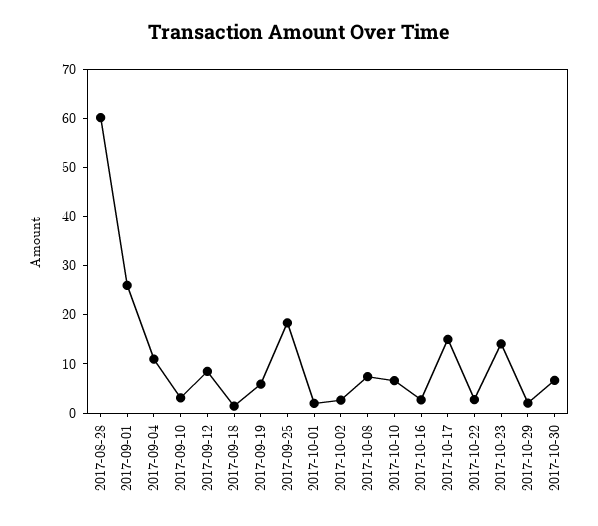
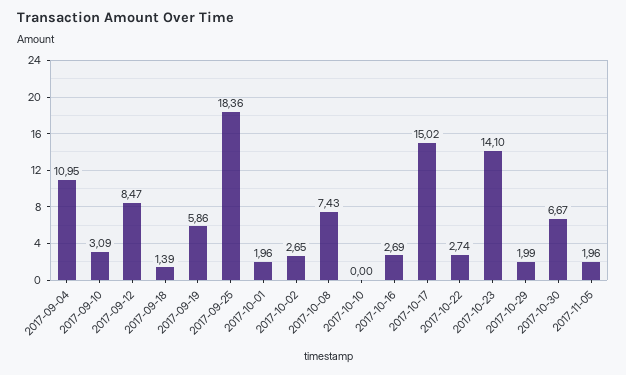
2017-08-28: 60 -> none
2017-09-01: 26 -> none
2017-10-10: 6 -> 0
2017-11-05: none -> 1.96

